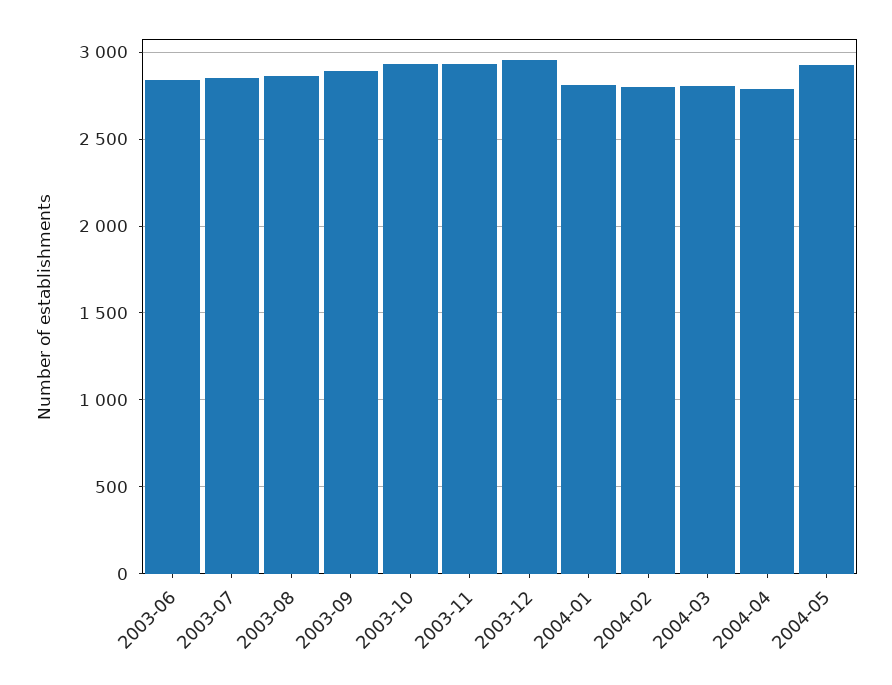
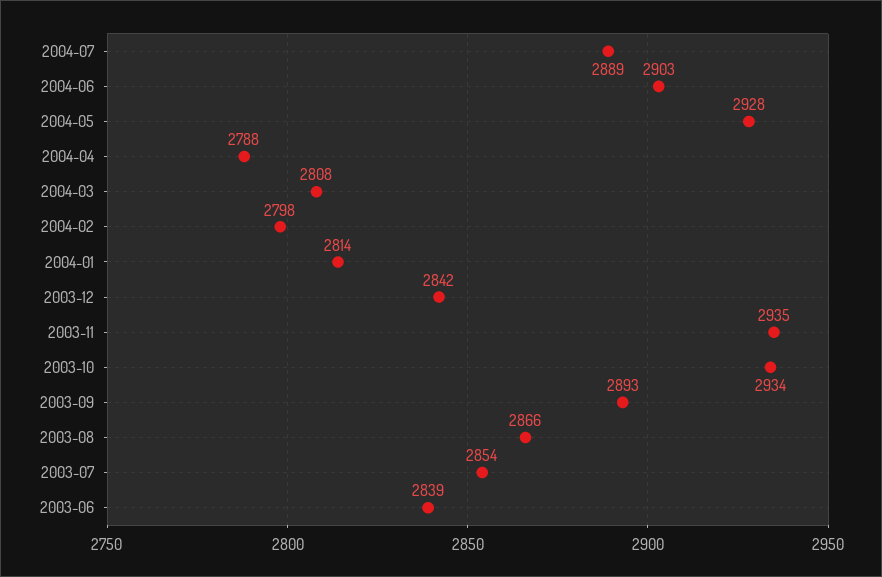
2003-12: 2950 -> 2842
2004-07: none -> 2889
2004-06: none -> 2903

